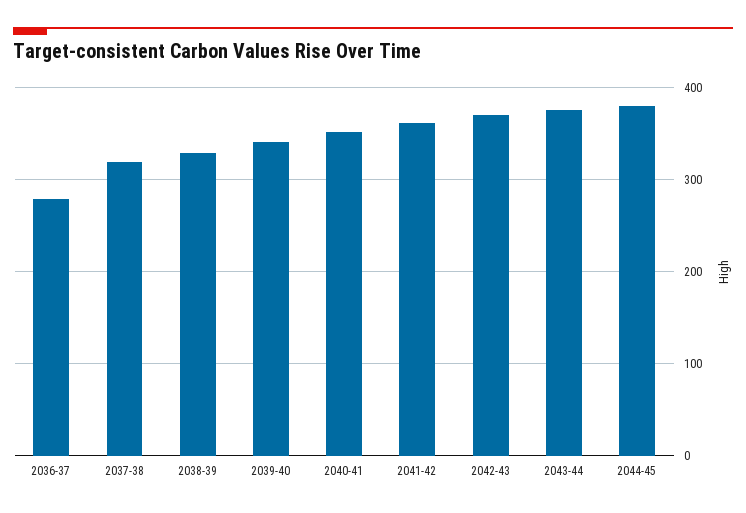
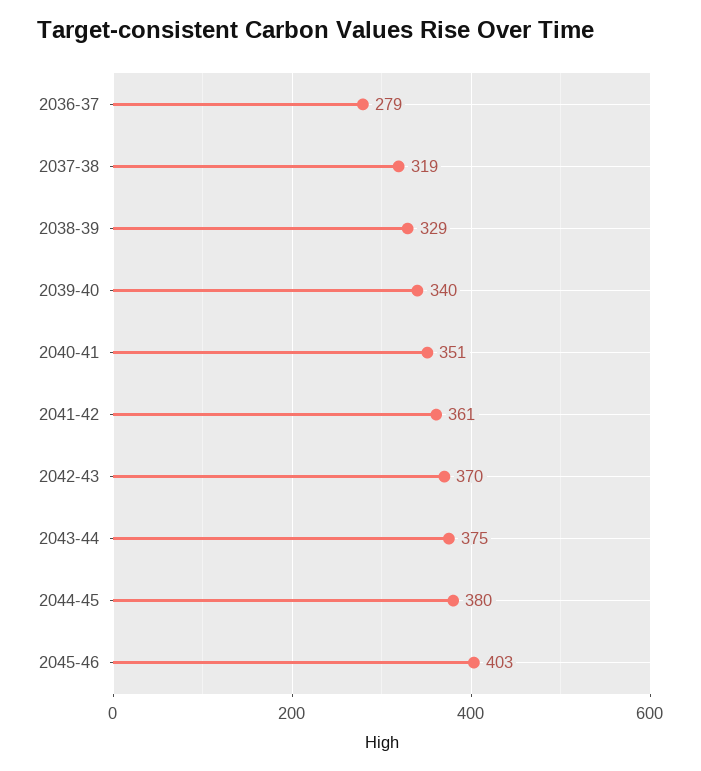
2045-46: none -> 403

